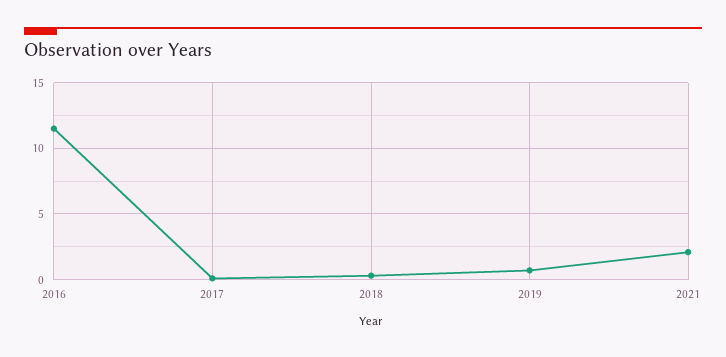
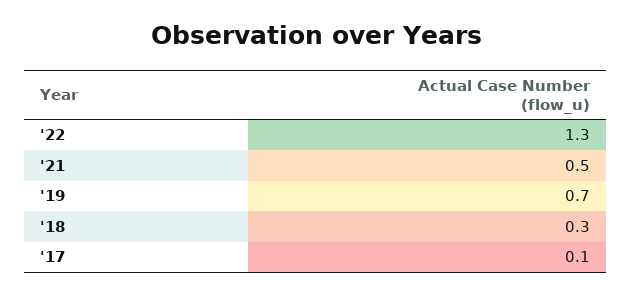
2016: 11.5 -> none
2021: 2 -> 0.5
'22: none -> 1.3

